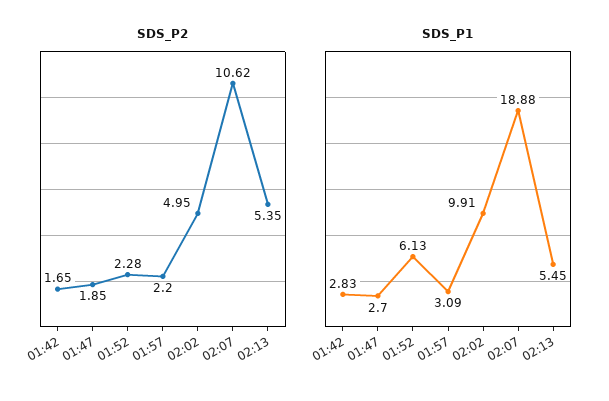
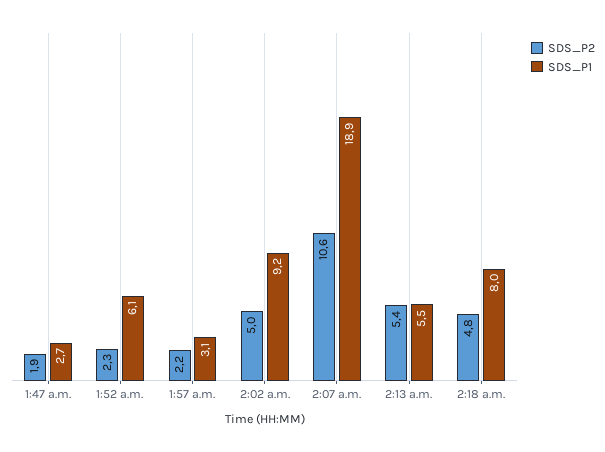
SDS_P2, 01:42: 1.65 -> none
SDS_P1, 01:42: 2.83 -> none
SDS_P1, 02:02: 9.91 -> 9.2
SDS_P2, 2:18 a.m.: none -> 4.8
SDS_P1, 2:18 a.m.: none -> 8

